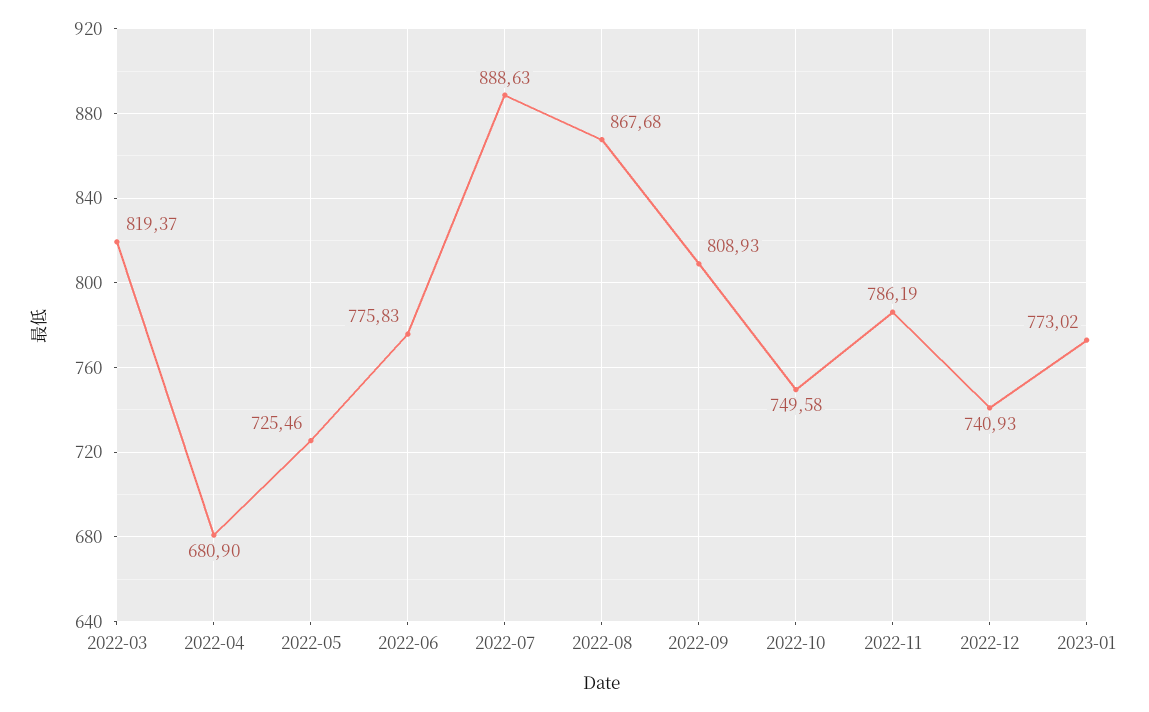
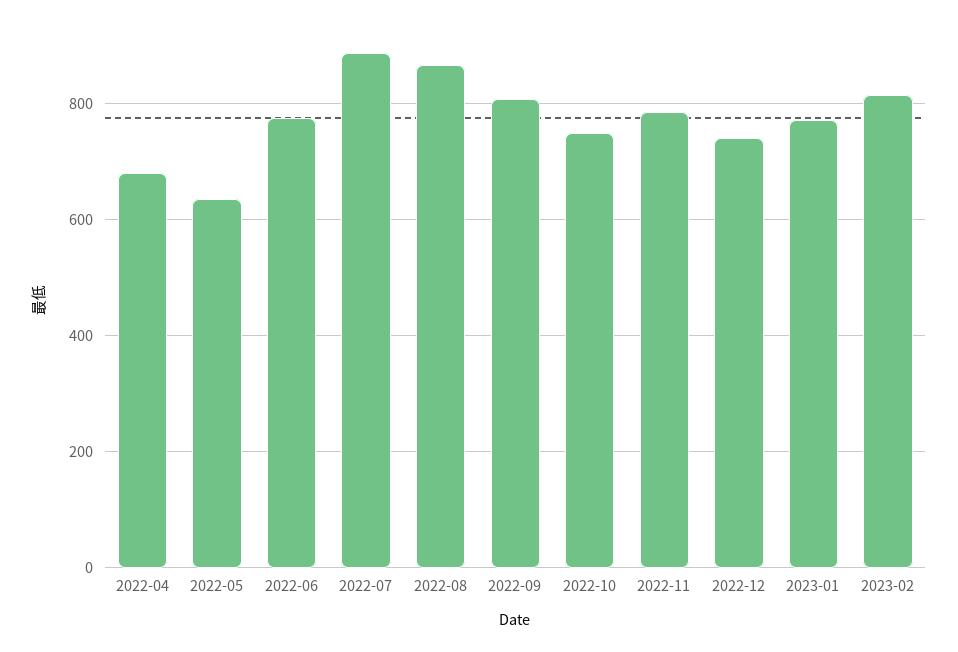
2022-03: 819.37 -> none
2022-05: 725.46 -> 640
2023-02: none -> 820

